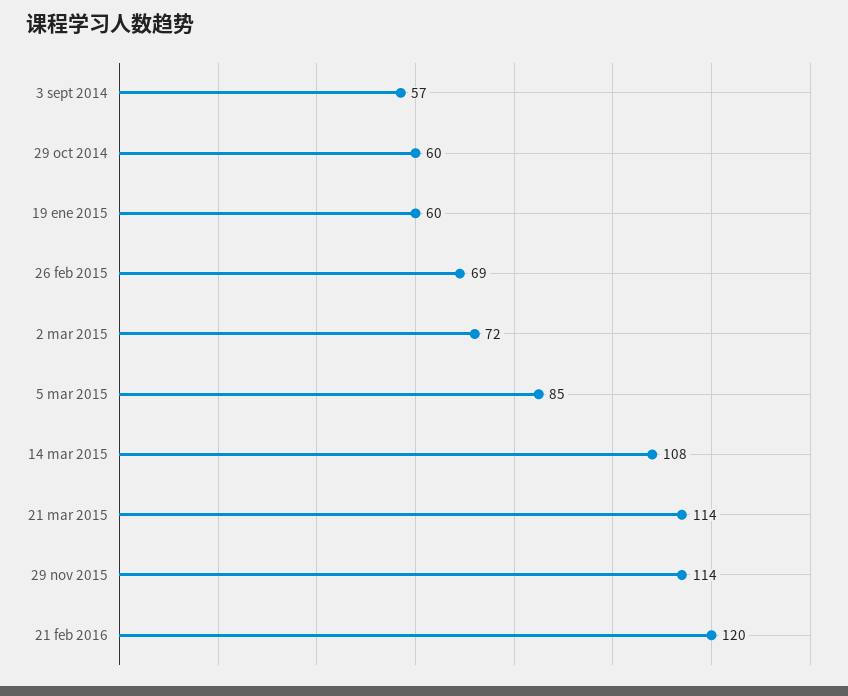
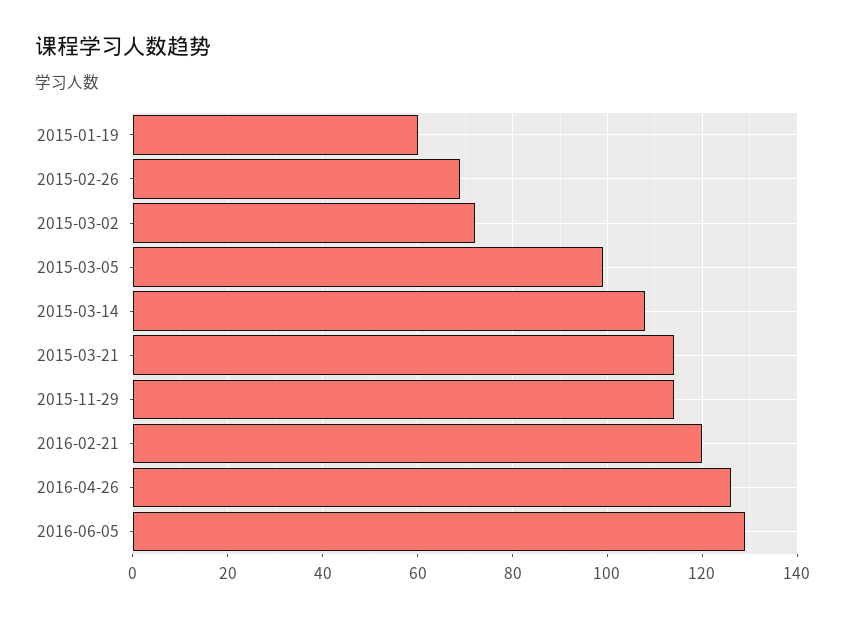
3 sept 2014: 57 -> none
29 oct 2014: 60 -> none
5 mar 2015: 85 -> 100
2016-04-26: none -> 125
2016-06-05: none -> 130

